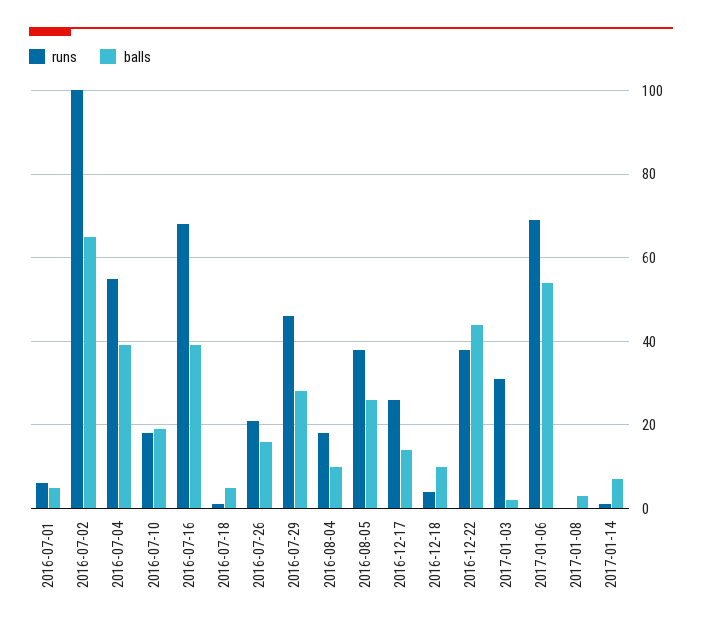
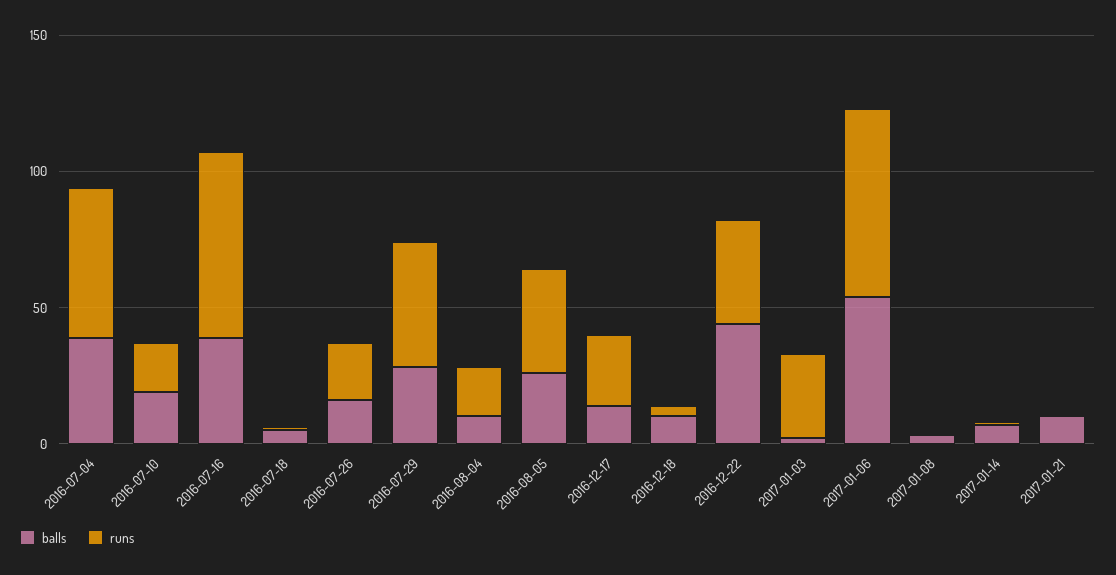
runs, 2016-07-01: 5 -> none
balls, 2016-07-01: 5 -> none
runs, 2016-07-02: 100 -> none
balls, 2016-07-02: 65 -> none
balls, 2017-01-21: none -> 10
runs, 2017-01-21: none -> 0

